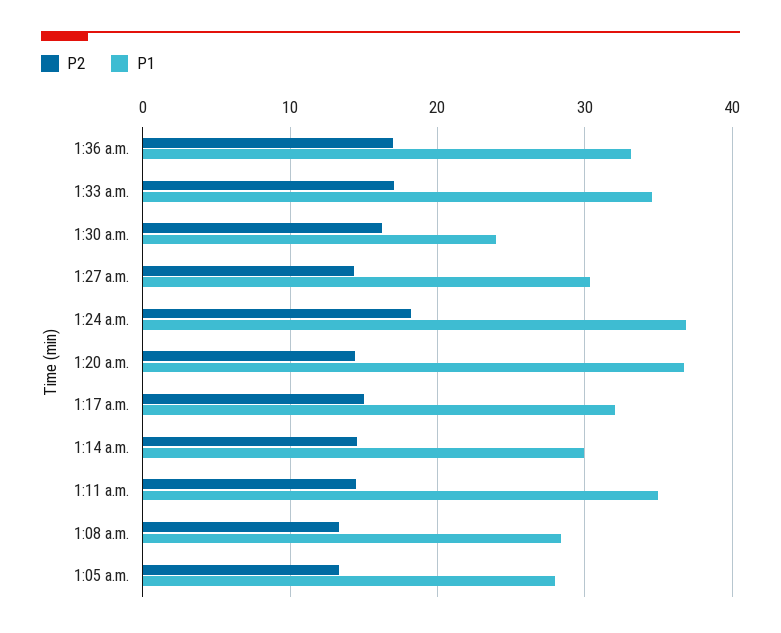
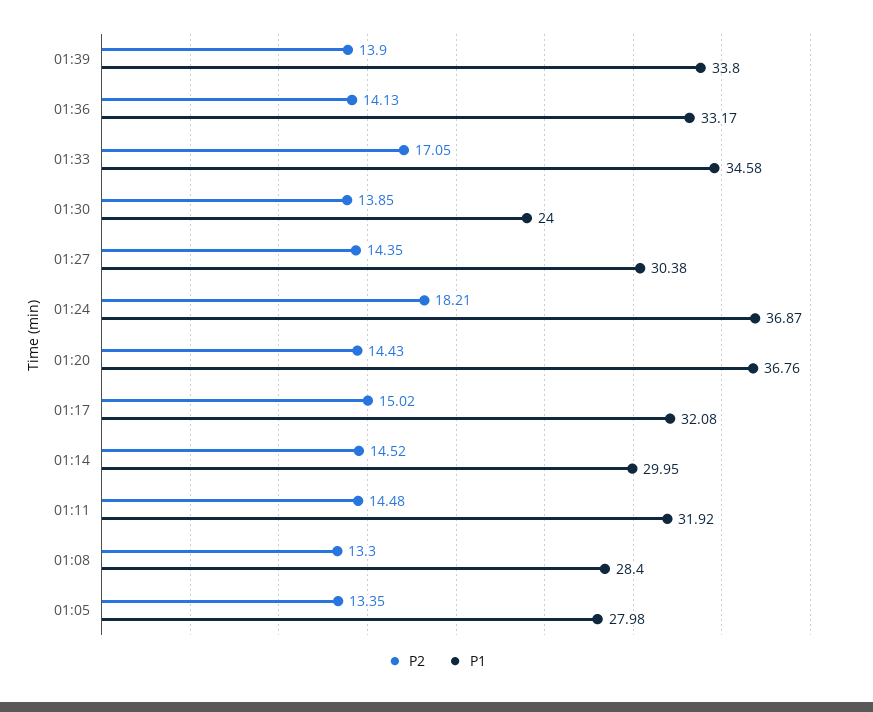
P2, 1:36 a.m.: 17 -> 14.13
P2, 1:30 a.m.: 16 -> 13.85
P1, 1:11 a.m.: 35 -> 31.92
P2, 01:39: none -> 13.9
P1, 01:39: none -> 33.8

